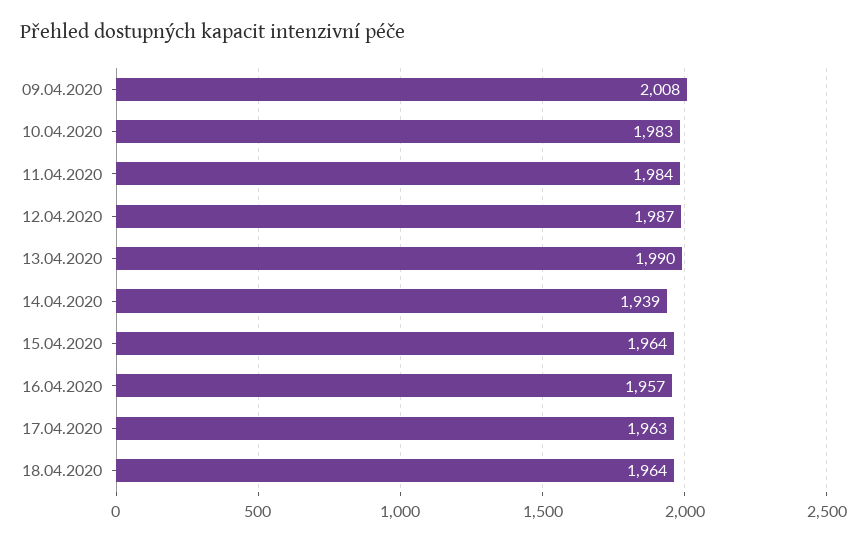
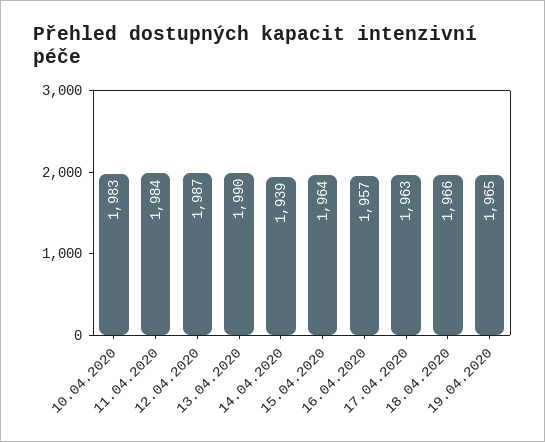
09.04.2020: 2008 -> none
18.04.2020: 1964 -> 1966
19.04.2020: none -> 1965

